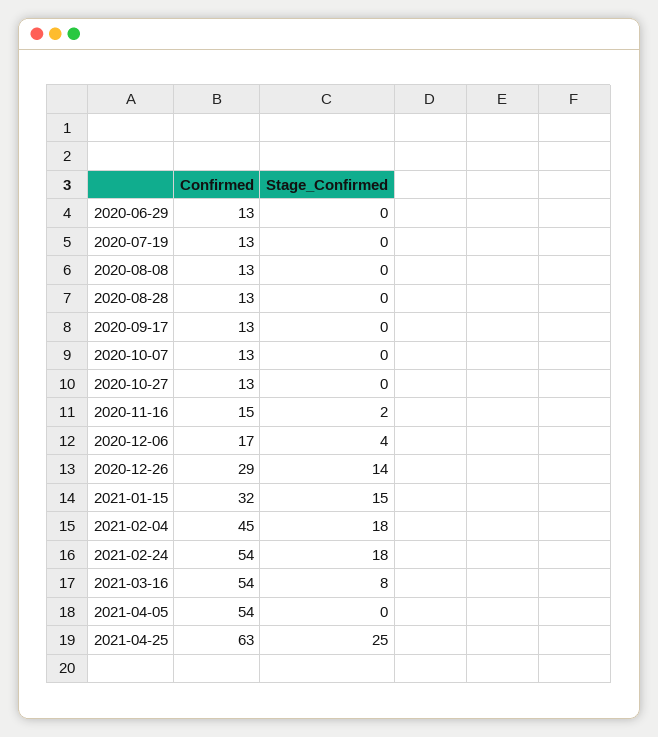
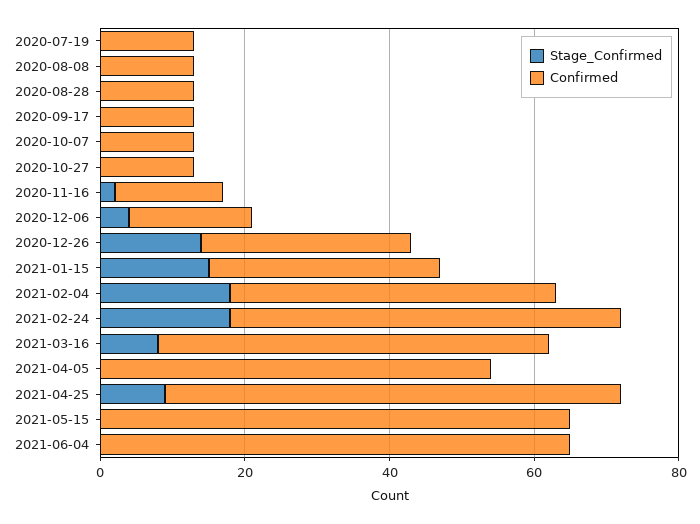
Confirmed, 2020-06-29: 13 -> none
Stage_Confirmed, 2020-06-29: 0 -> none
Stage_Confirmed, 2021-04-25: 25 -> 10
Stage_Confirmed, 2021-05-15: none -> 0
Confirmed, 2021-05-15: none -> 65
Stage_Confirmed, 2021-06-04: none -> 0
Confirmed, 2021-06-04: none -> 65

